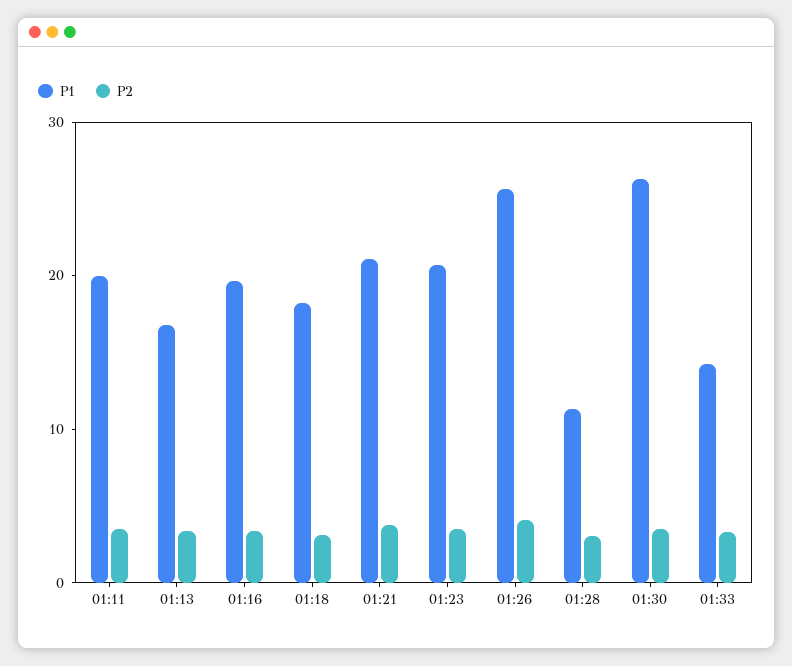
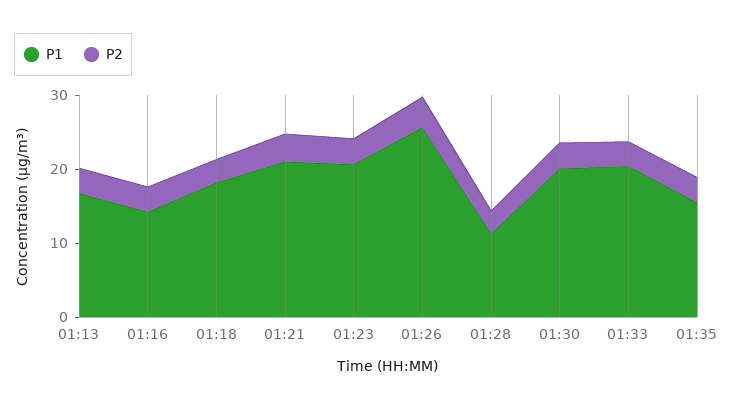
P1, 01:11: 20 -> none
P2, 01:11: 4 -> none
P1, 01:16: 20 -> 14
P1, 01:30: 26 -> 20
P1, 01:33: 14 -> 20
P1, 01:35: none -> 16
P2, 01:35: none -> 4

